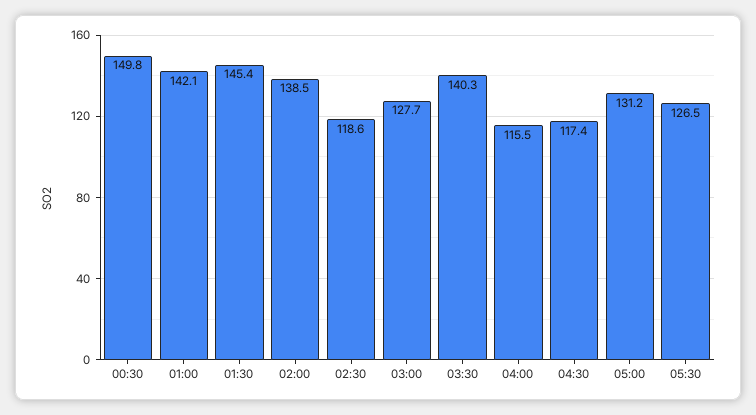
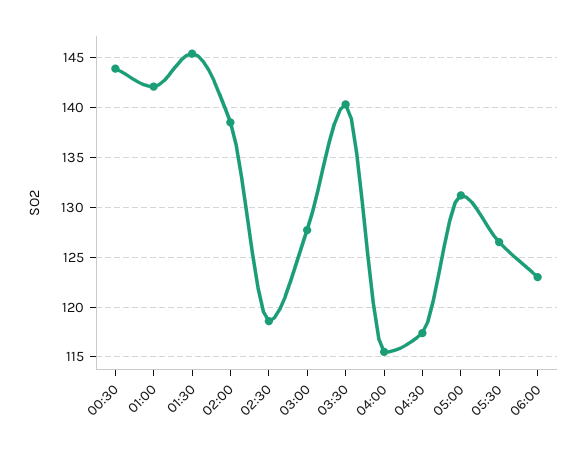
00:30: 149.8 -> 144
06:00: none -> 123

